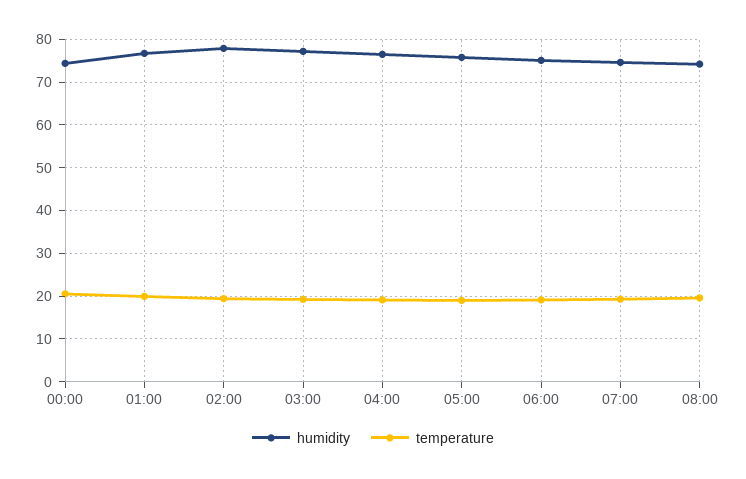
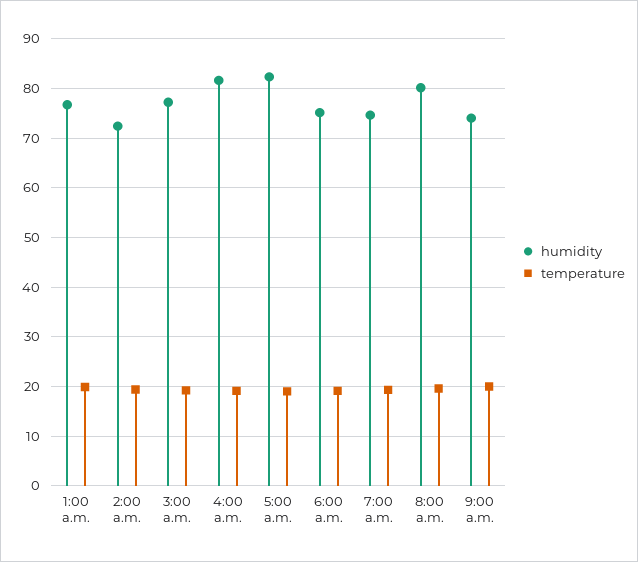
humidity, 00:00: 74 -> none
temperature, 00:00: 20 -> none
humidity, 02:00: 78 -> 72
humidity, 04:00: 76 -> 82
humidity, 05:00: 76 -> 82
humidity, 08:00: 74 -> 80
humidity, 9:00 a.m.: none -> 74
temperature, 9:00 a.m.: none -> 20

